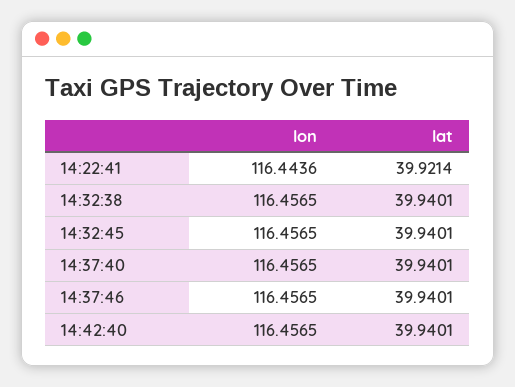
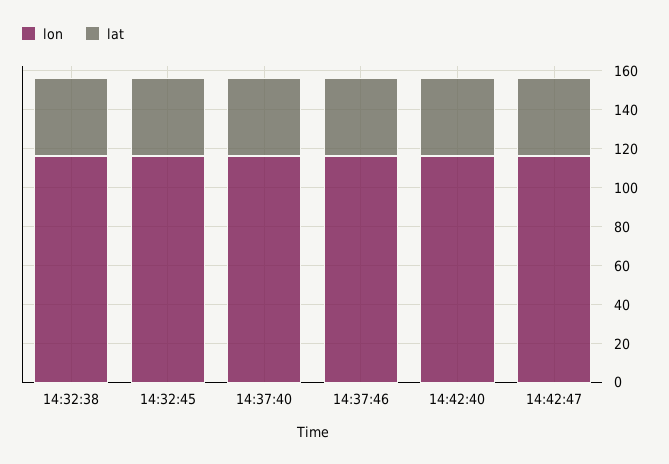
lon, 14:22:41: 116.4436 -> none
lat, 14:22:41: 39.9214 -> none
lon, 14:42:47: none -> 115
lat, 14:42:47: none -> 40

